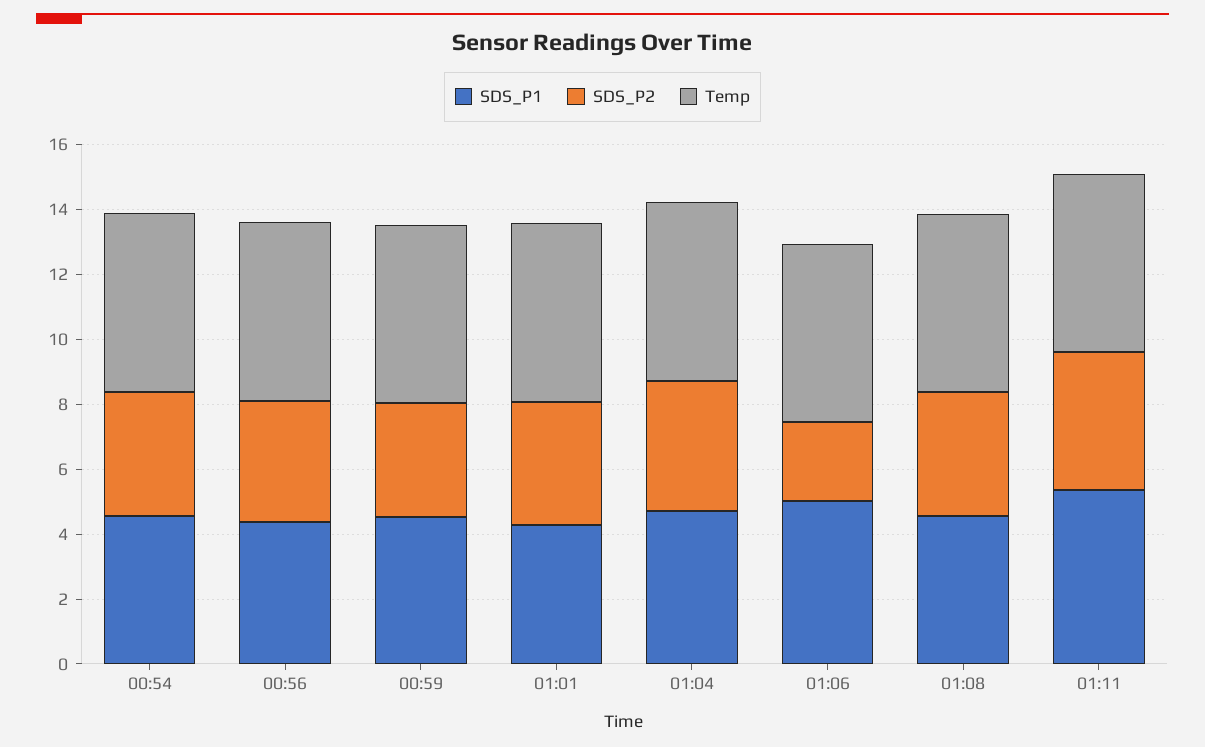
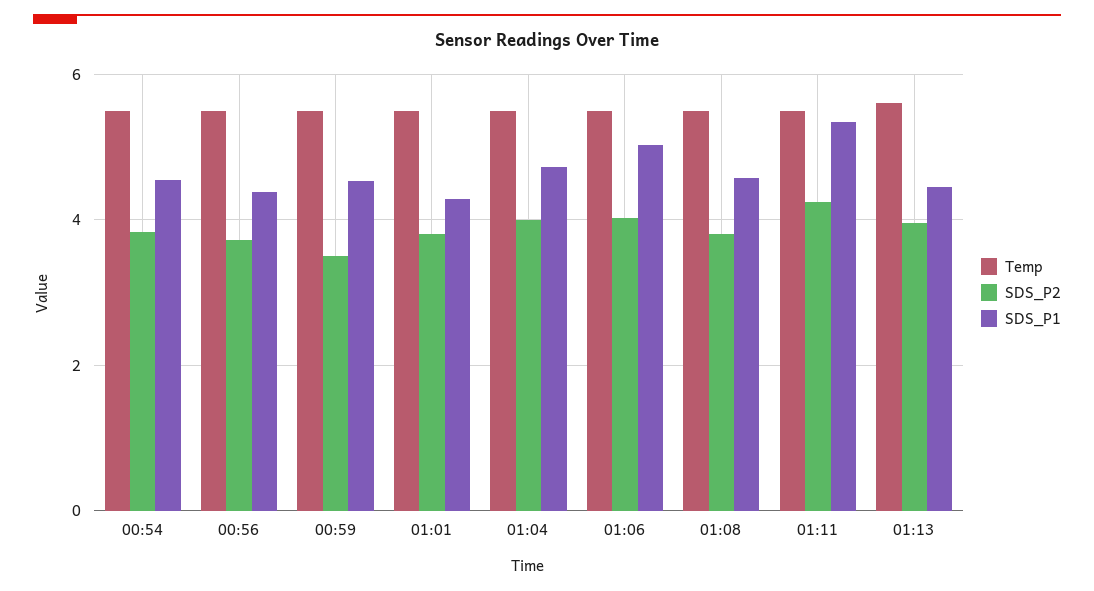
SDS_P2, 01:06: 2.5 -> 4
Temp, 01:13: none -> 5.6
SDS_P2, 01:13: none -> 4
SDS_P1, 01:13: none -> 4.4

